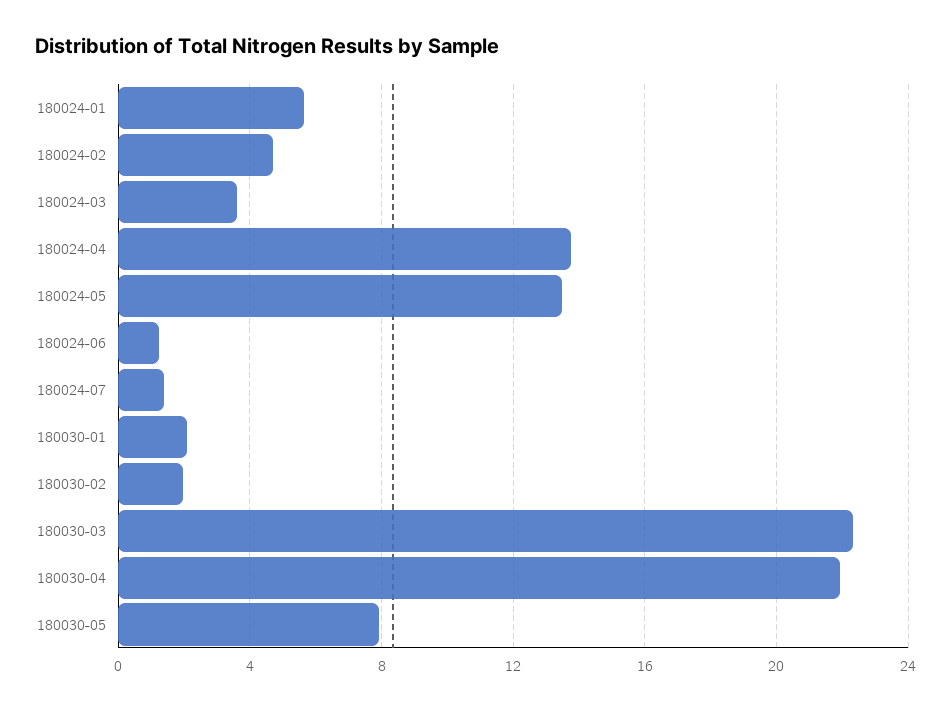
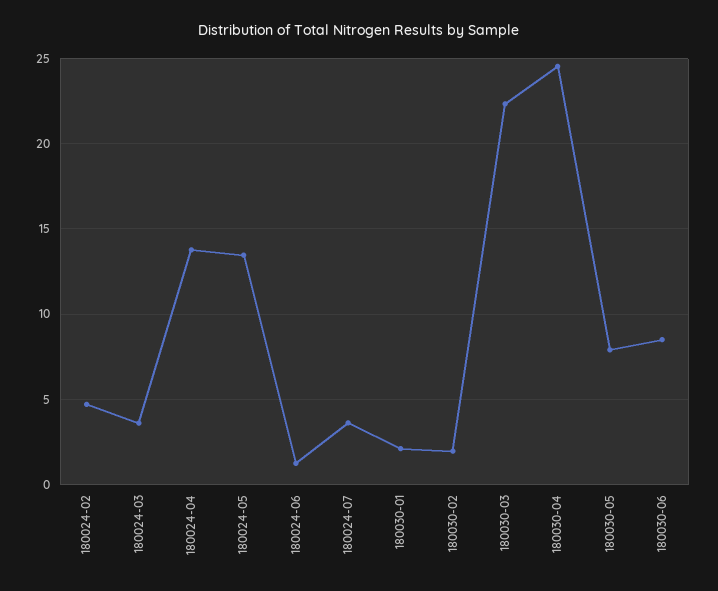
180024-01: 5.5 -> none
180024-07: 1.5 -> 3.5
180030-04: 22 -> 24.5
180030-06: none -> 8.5

